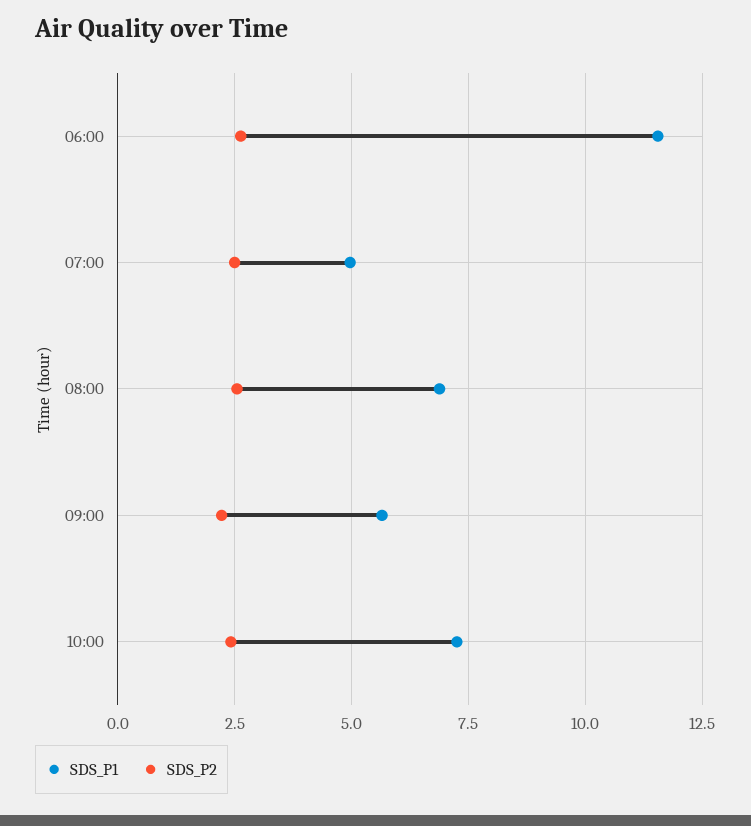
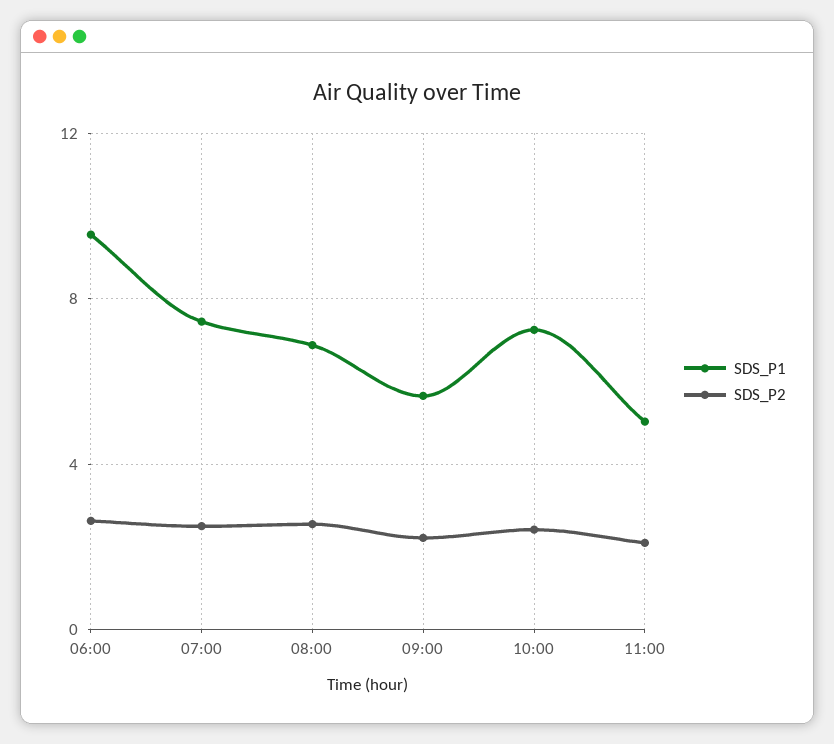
SDS_P1, 06:00: 11.5 -> 9.5
SDS_P1, 07:00: 5 -> 7.5
SDS_P1, 11:00: none -> 5
SDS_P2, 11:00: none -> 2

